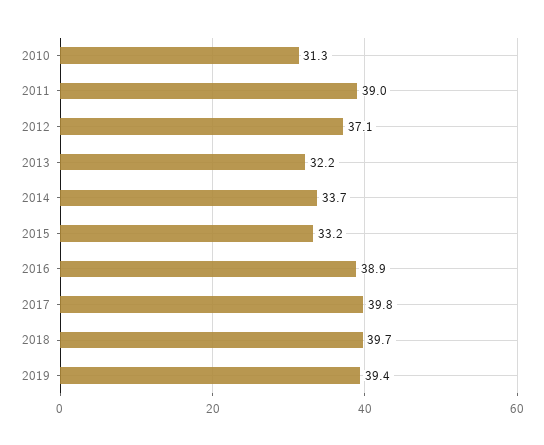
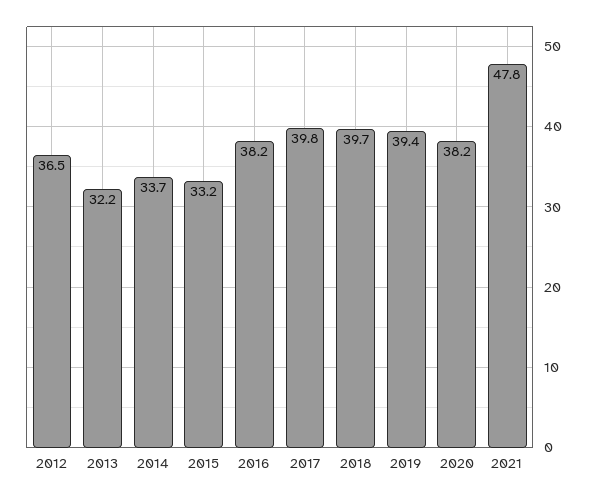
2010: 31.3 -> none
2011: 39 -> none
2012: 37.1 -> 36.5
2016: 38.9 -> 38.2
2020: none -> 38.2
2021: none -> 47.8

